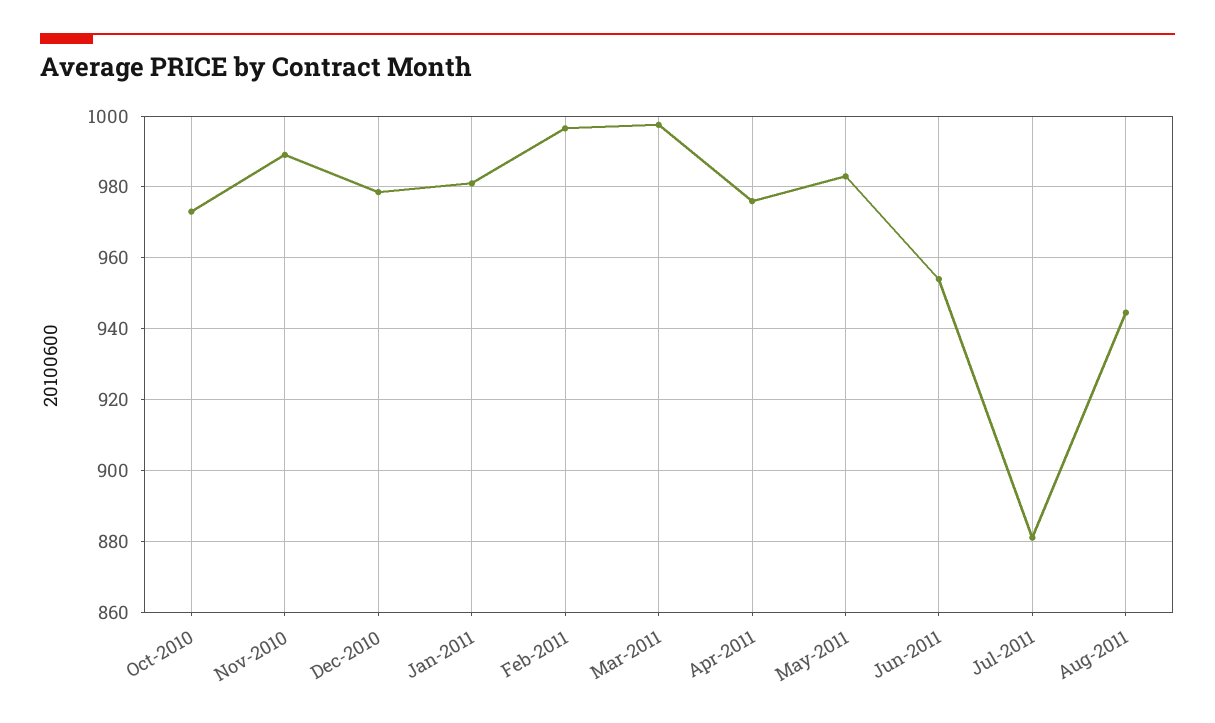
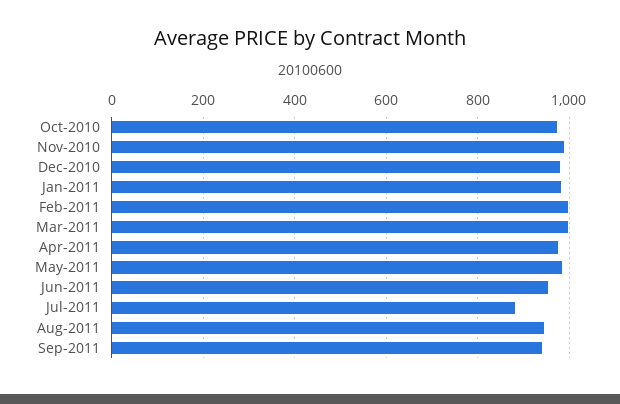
Sep-2011: none -> 940

